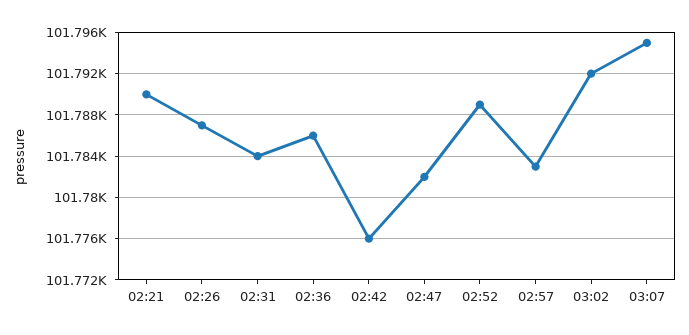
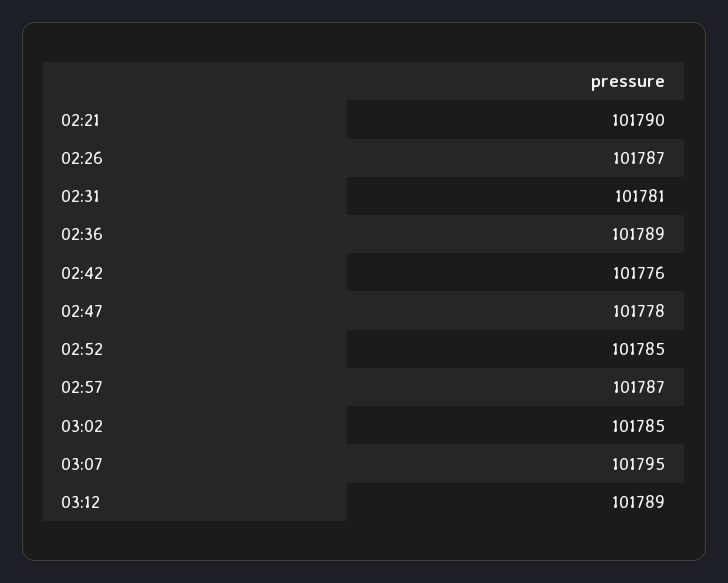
02:31: 101784 -> 101781
02:36: 101786 -> 101789
02:47: 101782 -> 101778
02:52: 101789 -> 101785
02:57: 101783 -> 101787
03:02: 101792 -> 101785
03:12: none -> 101789

